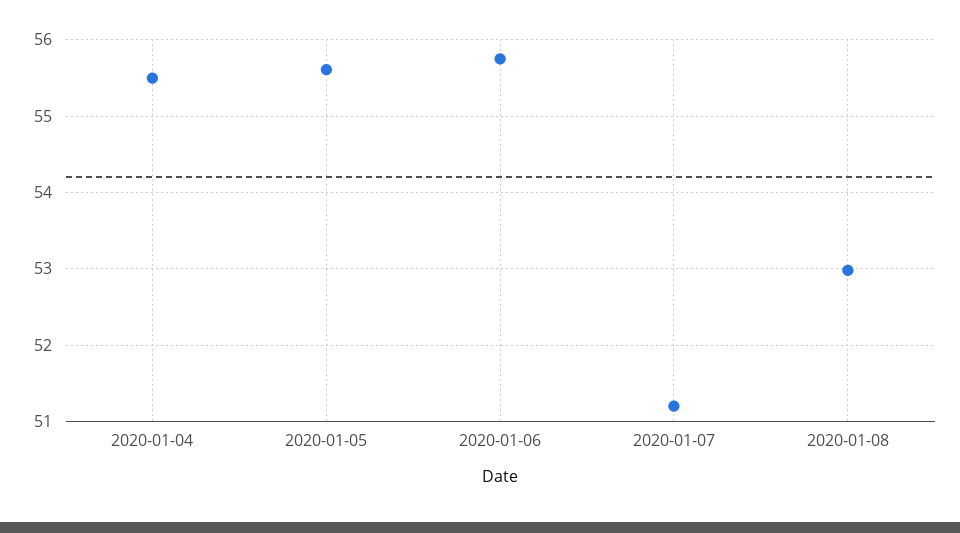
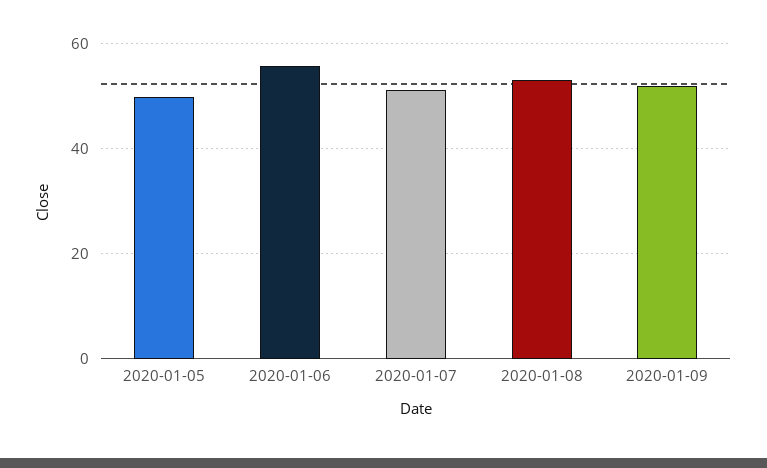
2020-01-04: 55.5 -> none
2020-01-05: 55.6 -> 50
2020-01-09: none -> 52

